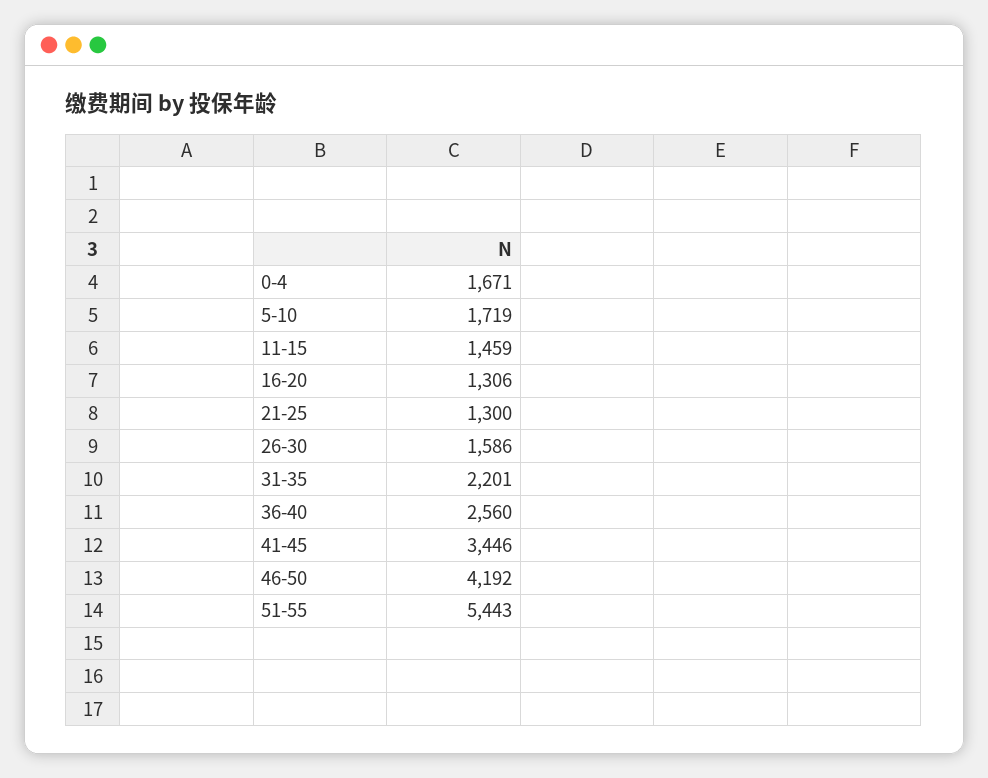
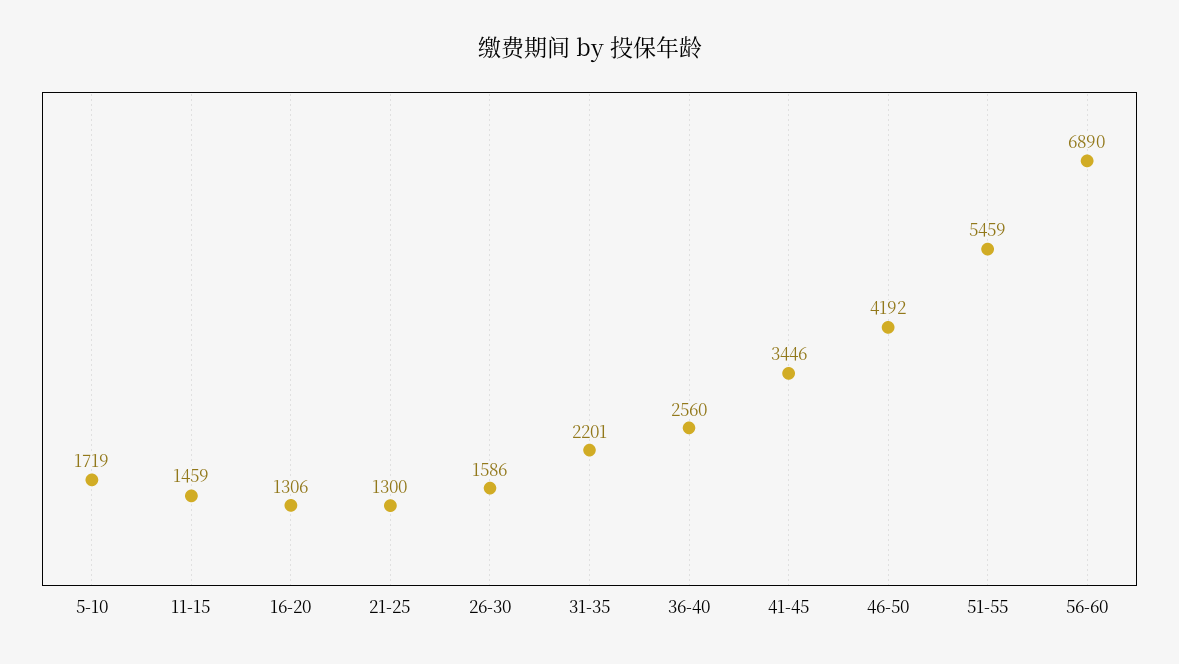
0-4: 1671 -> none
51-55: 5443 -> 5459
56-60: none -> 6890

